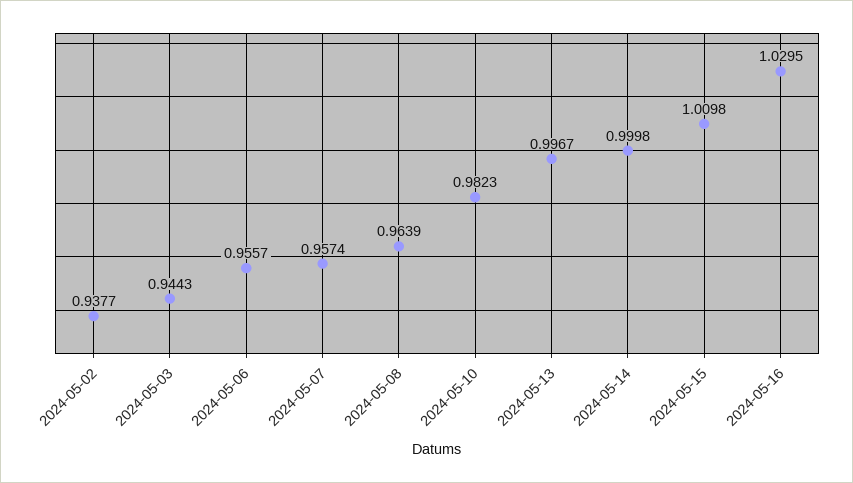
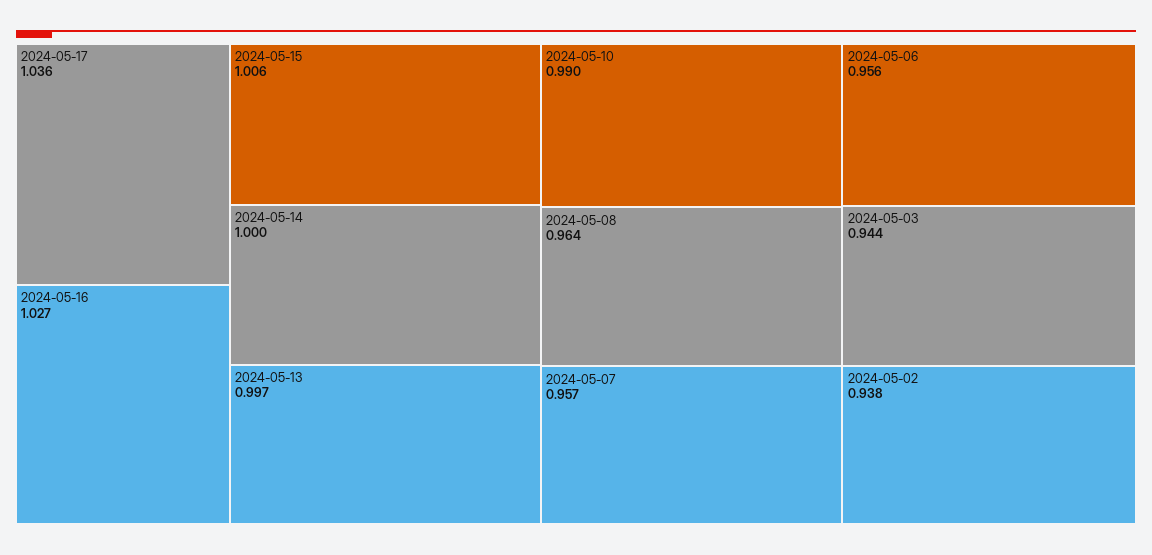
2024-05-10: 0.9823 -> 0.99
2024-05-15: 1.0098 -> 1.006
2024-05-16: 1.0295 -> 1.027
2024-05-17: none -> 1.036

